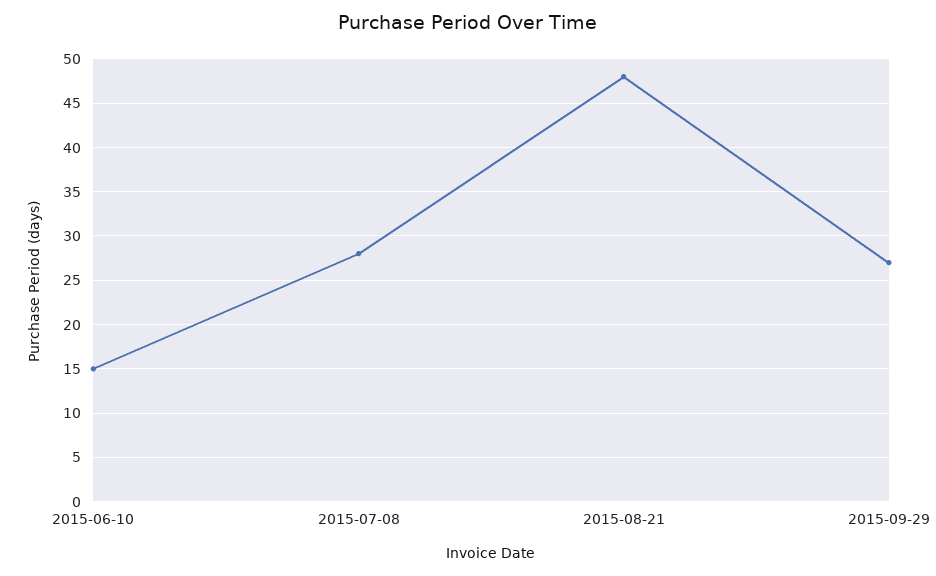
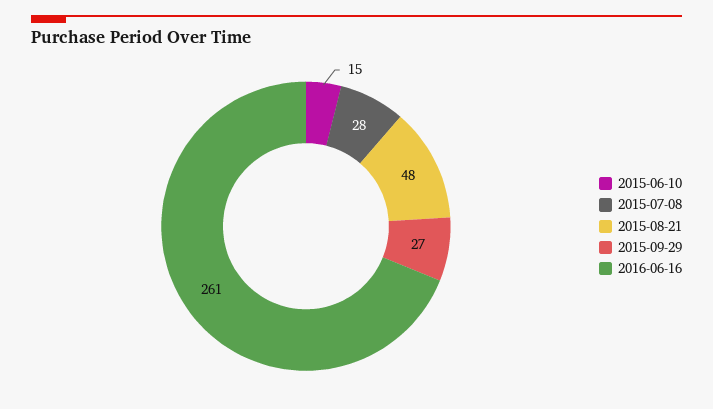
2016-06-16: none -> 261

